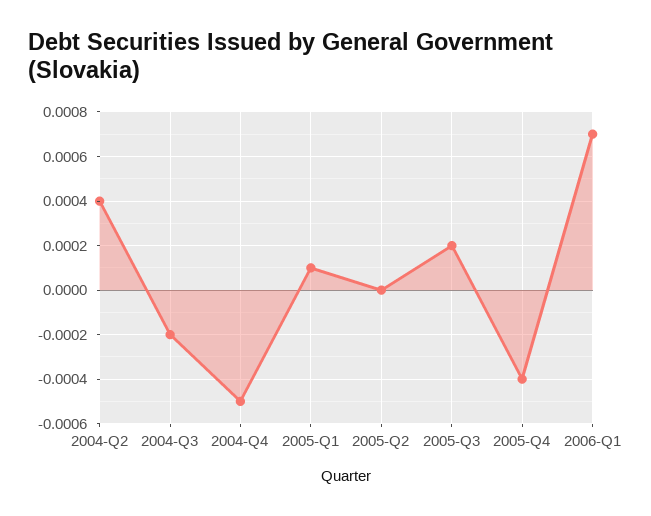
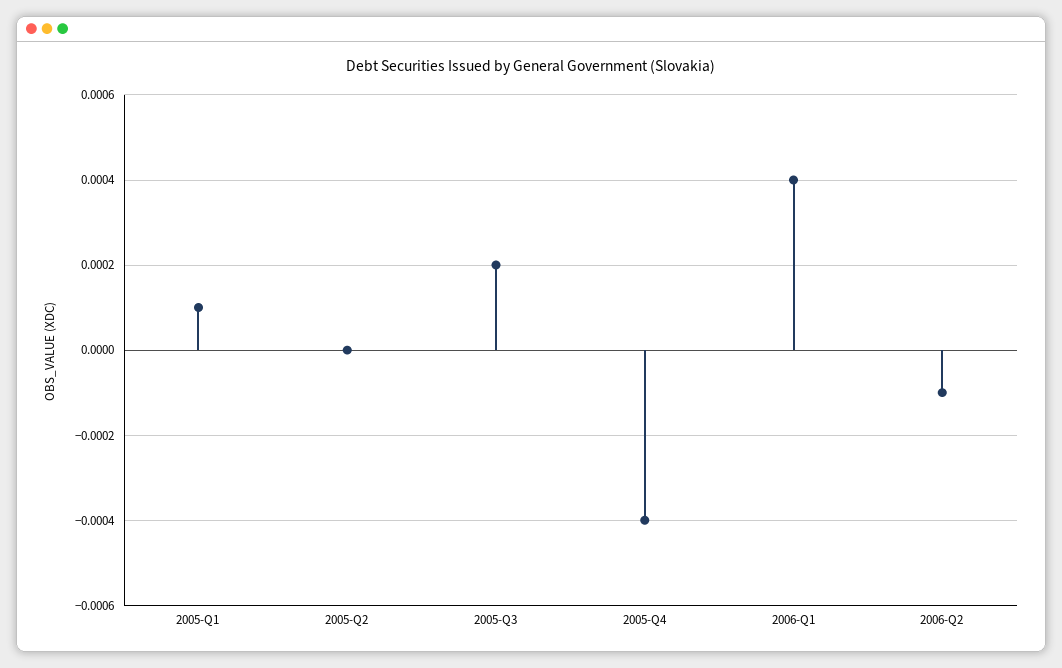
2004-Q2: 0.0004 -> none
2004-Q3: -0.0002 -> none
2004-Q4: -0.0005 -> none
2006-Q1: 0.0007 -> 0.0004
2006-Q2: none -> -0.0001

